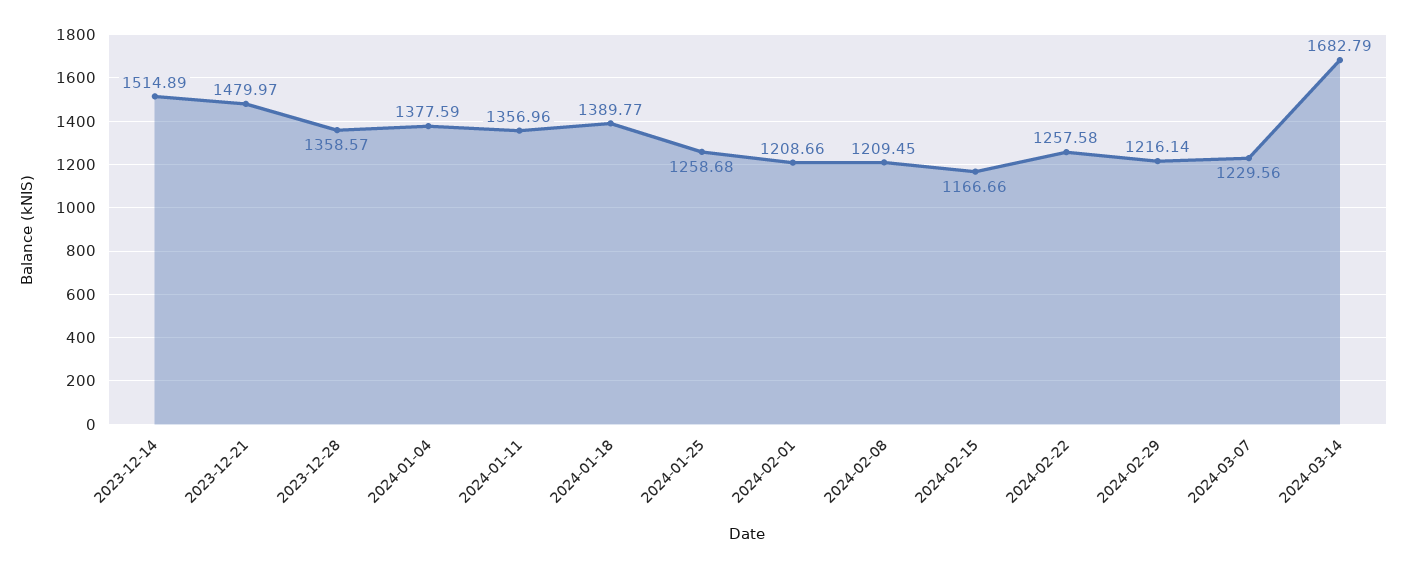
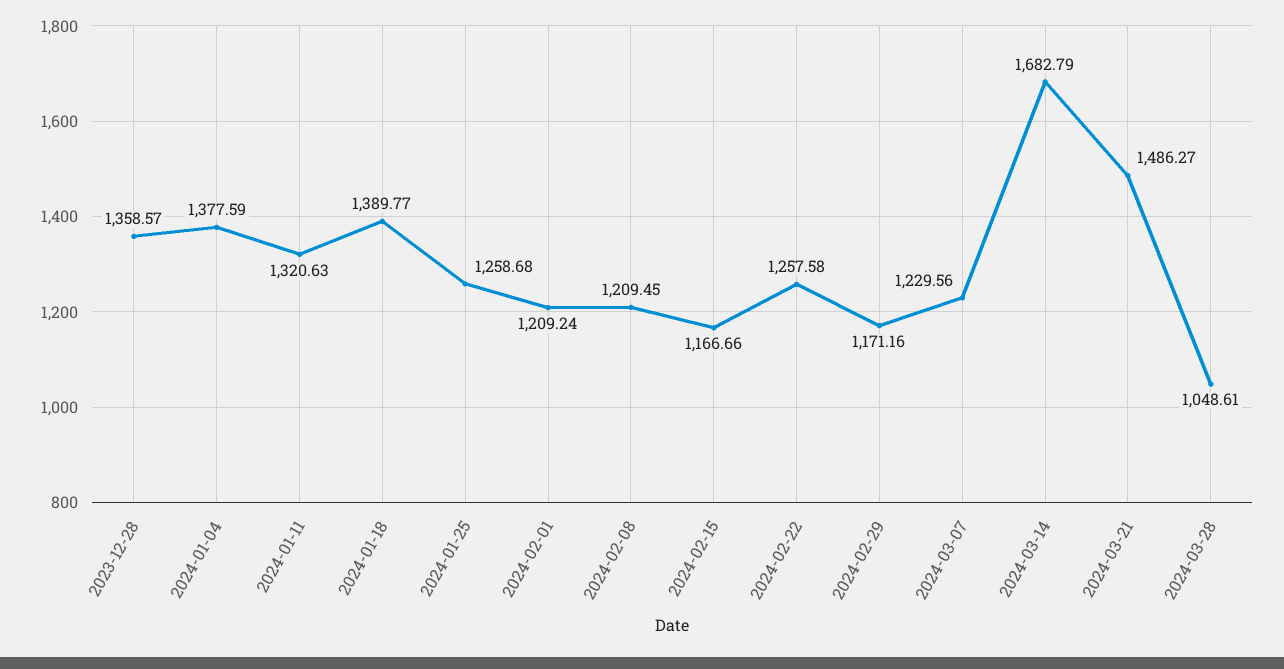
2023-12-14: 1514.89 -> none
2023-12-21: 1479.97 -> none
2024-01-11: 1356.96 -> 1320.63
2024-02-01: 1208.66 -> 1209.24
2024-02-29: 1216.14 -> 1171.16
2024-03-21: none -> 1486.27
2024-03-28: none -> 1048.61

